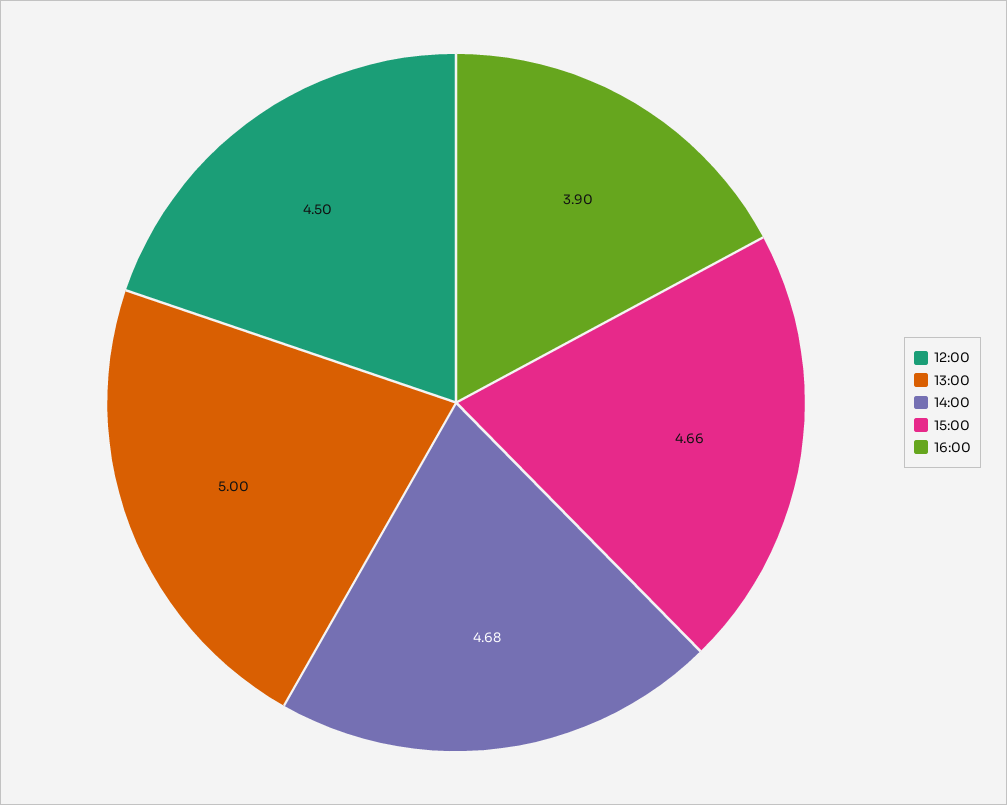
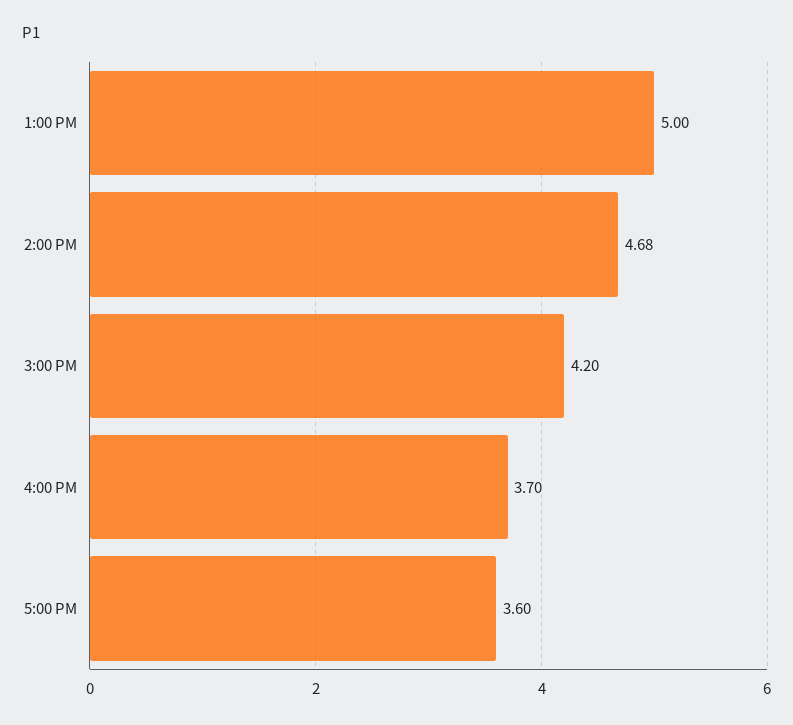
12:00: 4.5 -> none
15:00: 4.66 -> 4.2
16:00: 3.9 -> 3.7
5:00 PM: none -> 3.6

